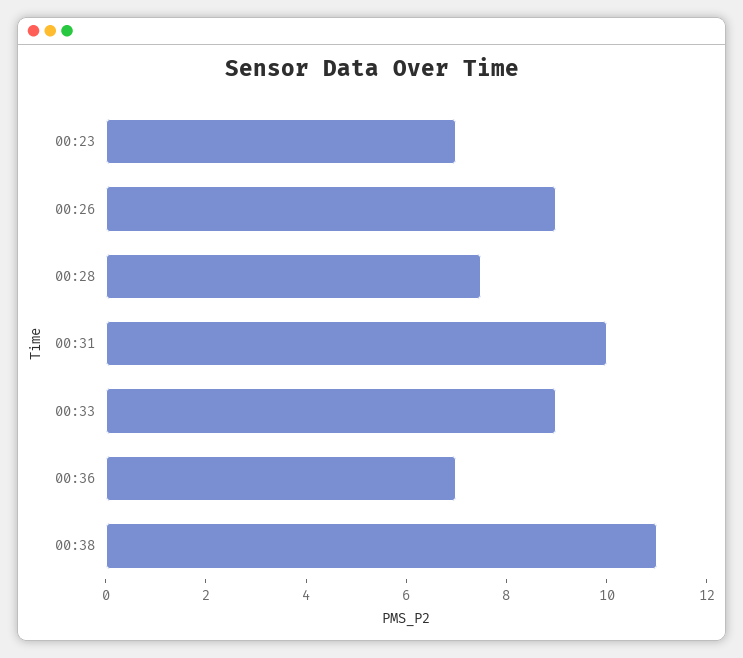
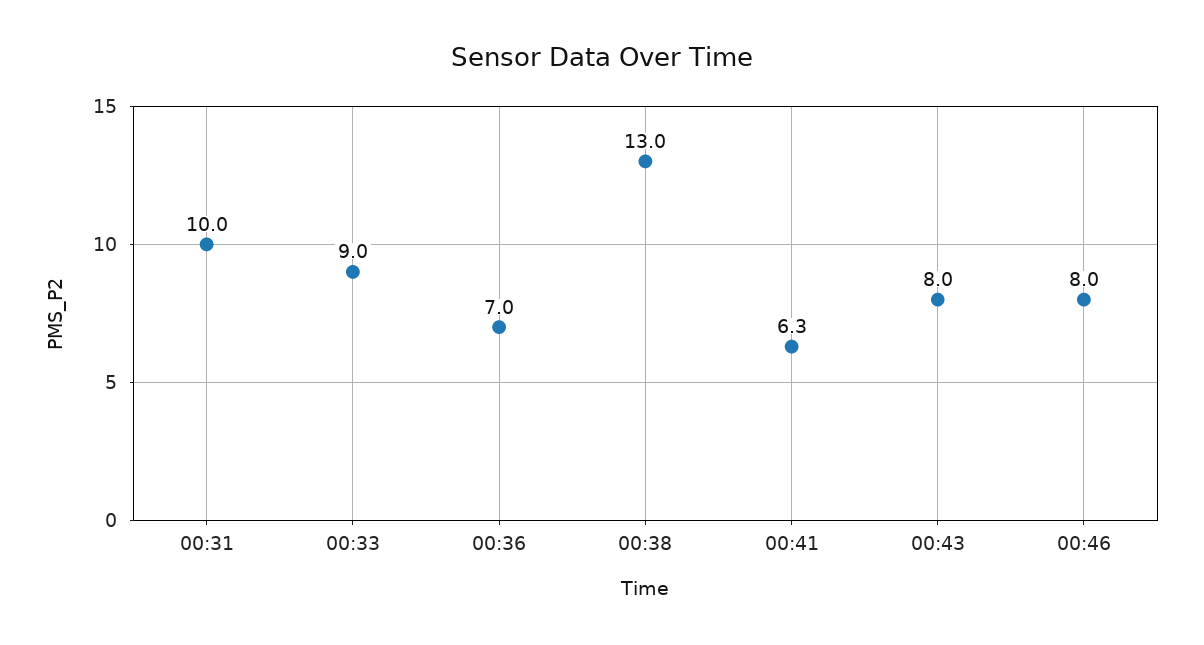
00:23: 7 -> none
00:26: 9 -> none
00:28: 7.5 -> none
00:38: 11 -> 13
00:41: none -> 6.3
00:43: none -> 8
00:46: none -> 8

